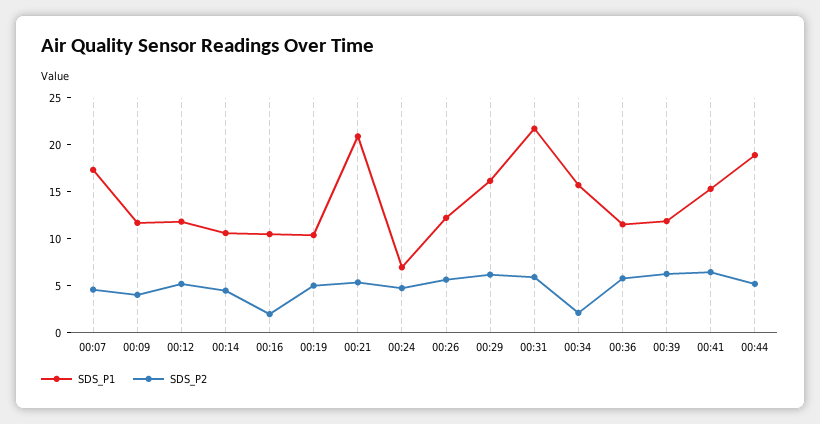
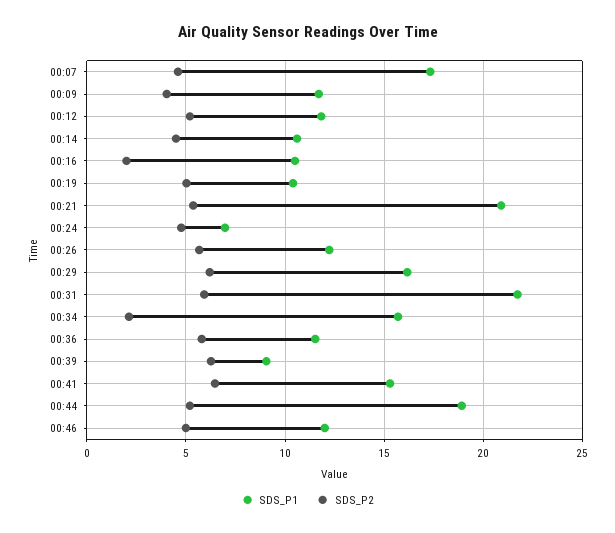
SDS_P1, 00:39: 12 -> 9
SDS_P1, 00:46: none -> 12
SDS_P2, 00:46: none -> 5

